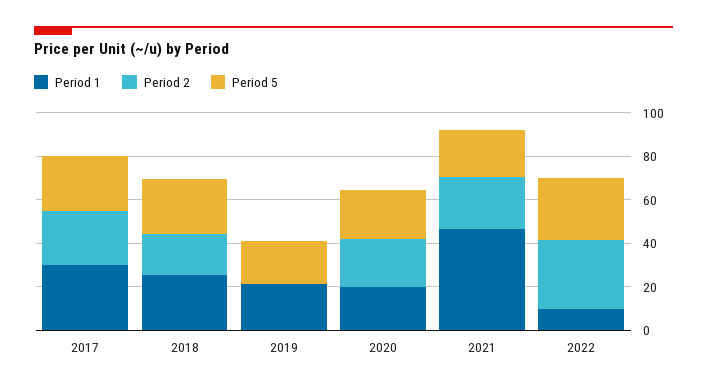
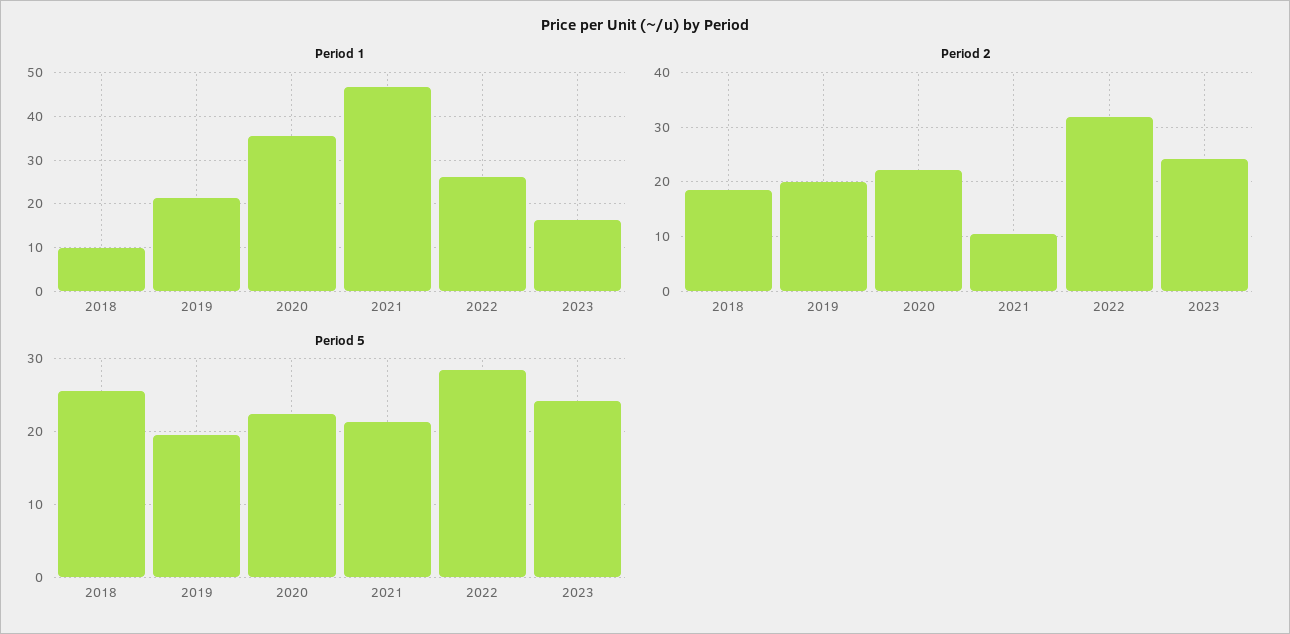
Period 1, 2017: 30 -> none
Period 2, 2017: 25 -> none
Period 5, 2017: 25 -> none
Period 1, 2018: 25 -> 10
Period 2, 2019: 0 -> 20
Period 1, 2020: 20 -> 36
Period 2, 2021: 25 -> 10
Period 1, 2022: 10 -> 26
Period 1, 2023: none -> 16
Period 2, 2023: none -> 24
Period 5, 2023: none -> 24

